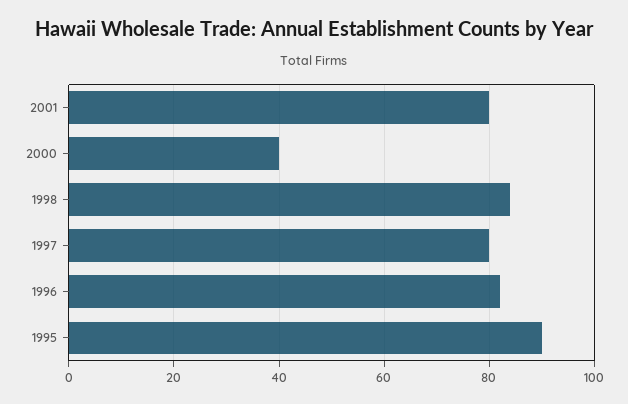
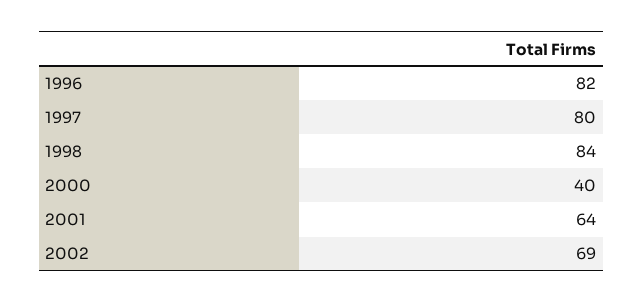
2001: 80 -> 64
1995: 90 -> none
2002: none -> 69

